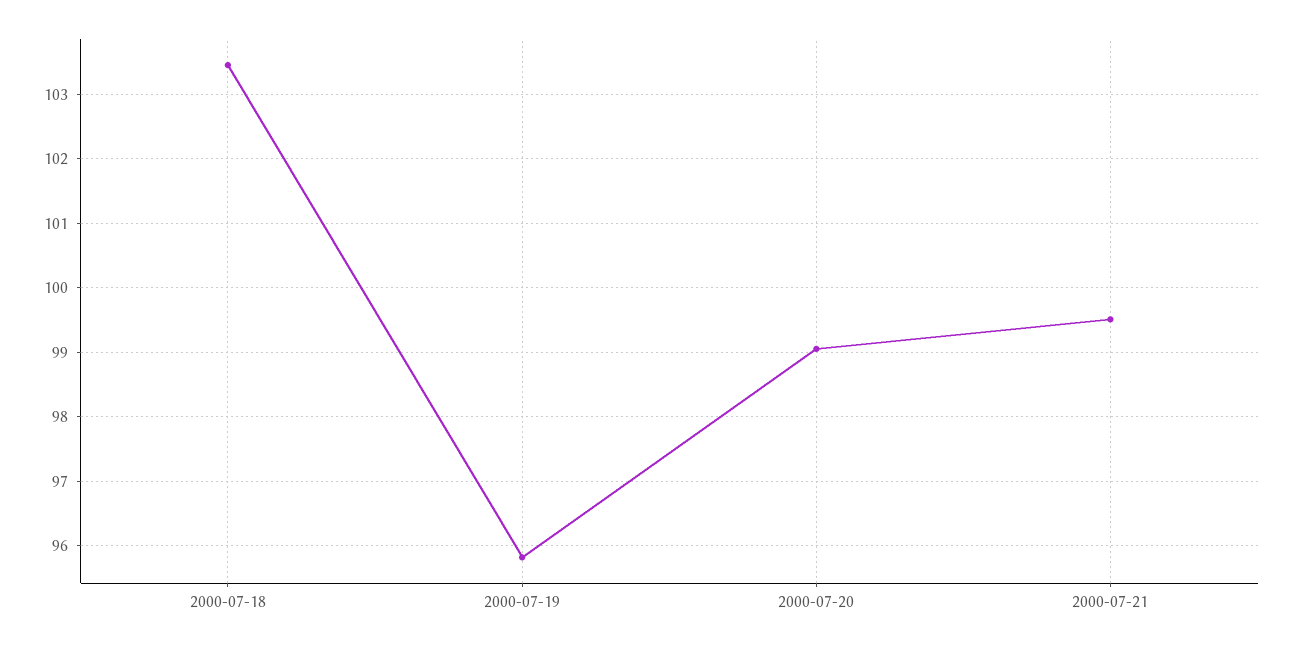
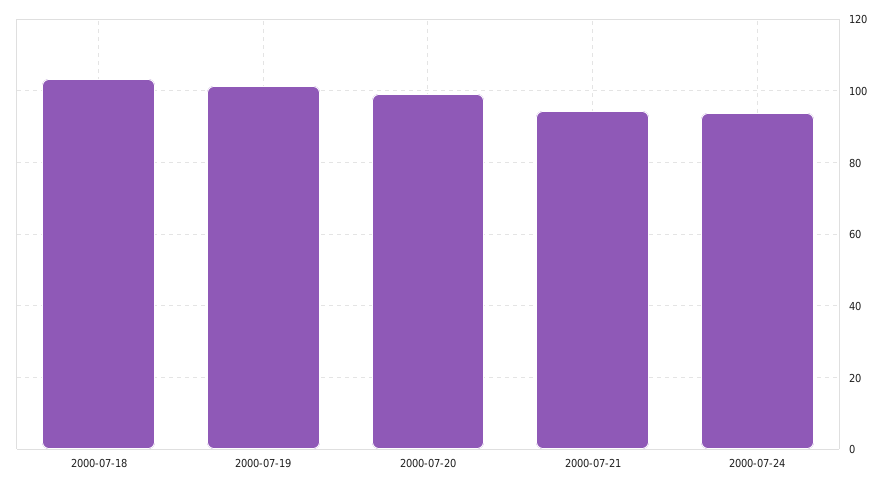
2000-07-19: 95.8 -> 102
2000-07-21: 99.5 -> 94
2000-07-24: none -> 94

